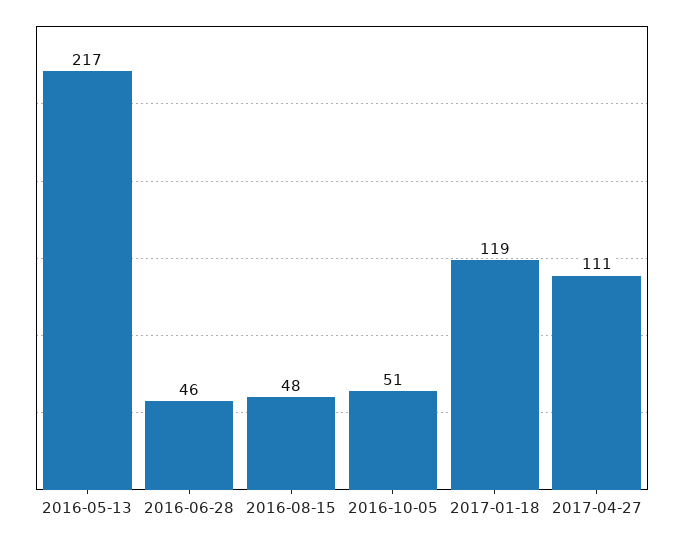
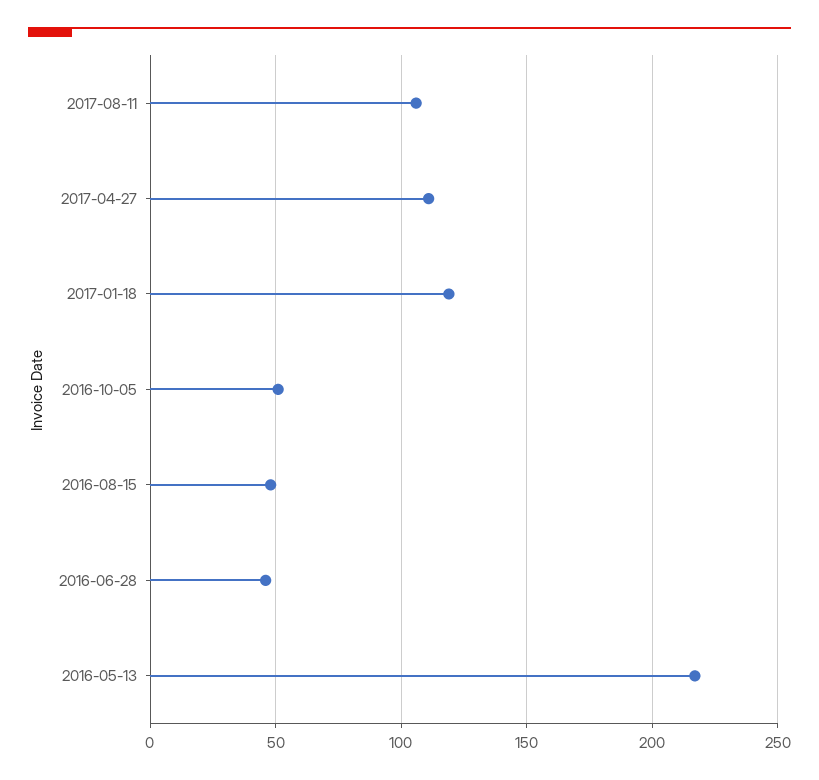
2017-08-11: none -> 105

